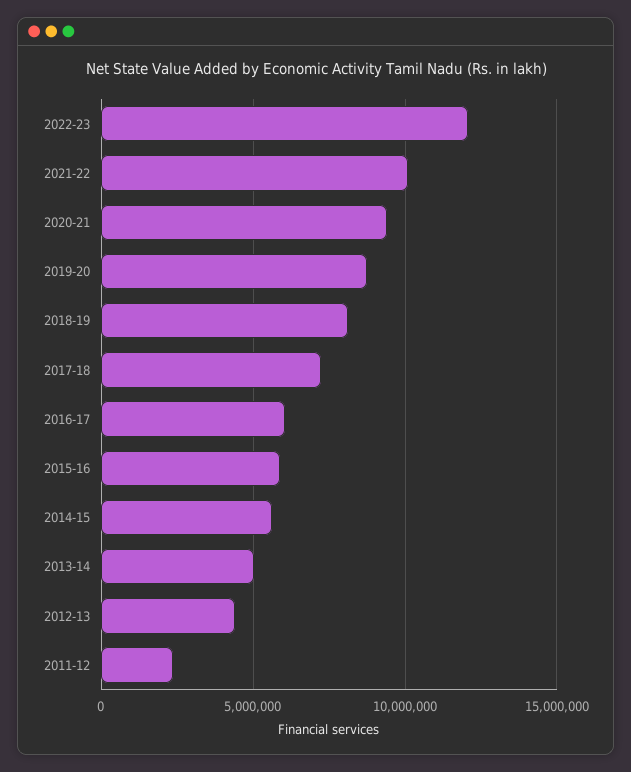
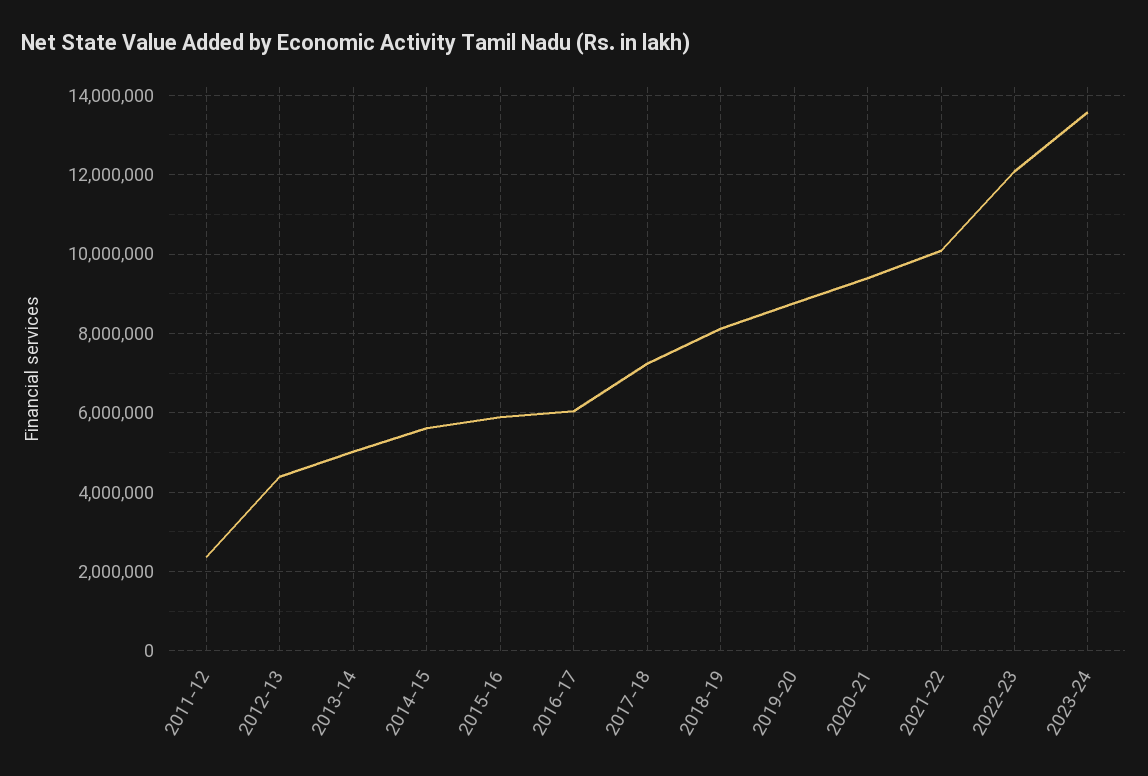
2023-24: none -> 13600000

